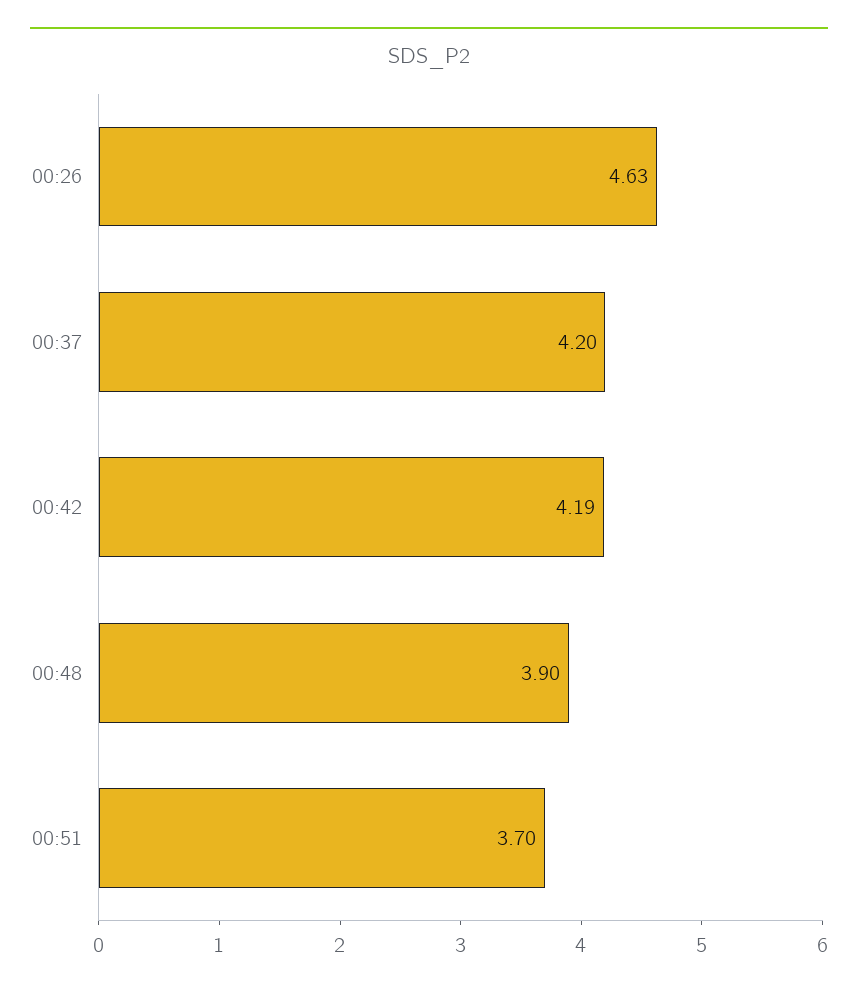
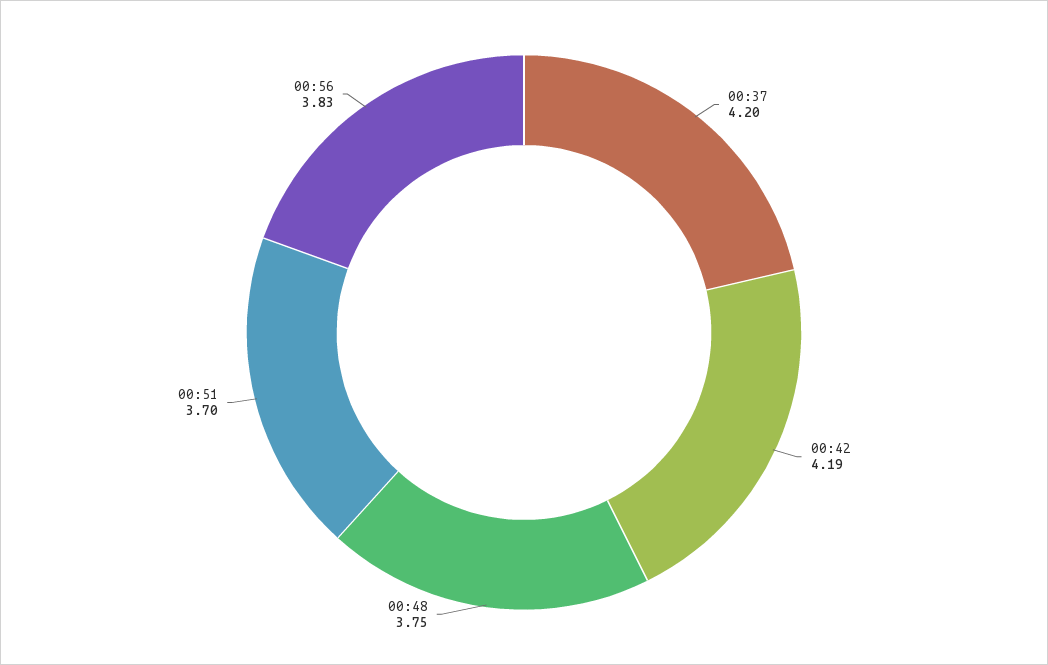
00:26: 4.63 -> none
00:48: 3.9 -> 3.75
00:56: none -> 3.83

